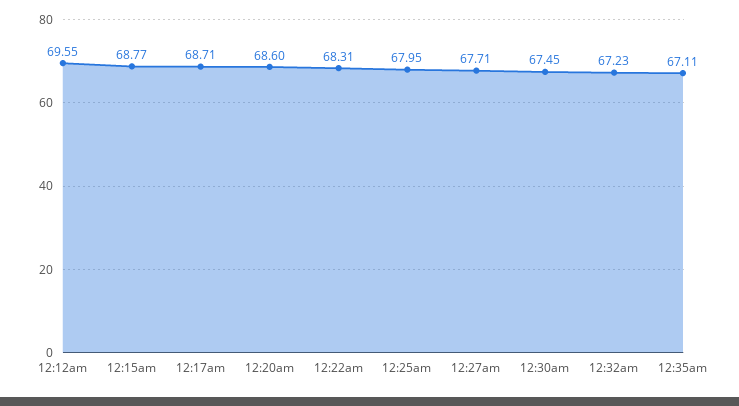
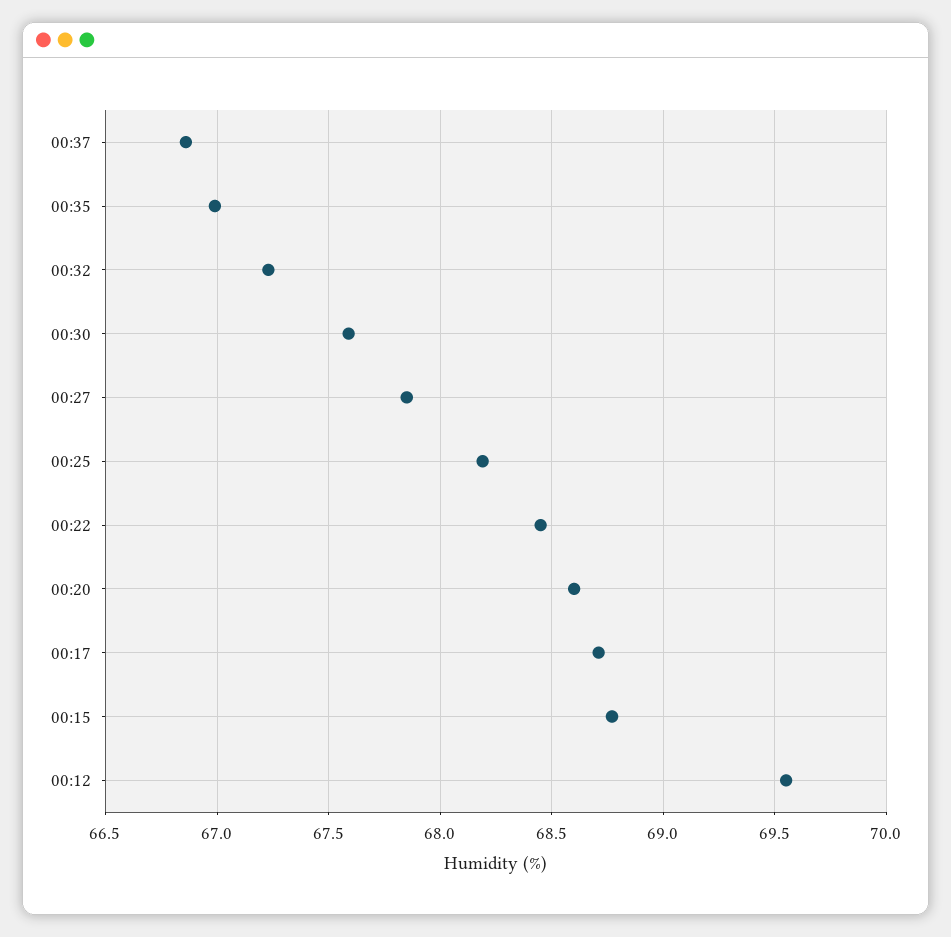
12:22am: 68.31 -> 68.45
12:25am: 67.95 -> 68.2
12:27am: 67.71 -> 67.85
12:30am: 67.45 -> 67.6
12:35am: 67.11 -> 67
00:37: none -> 66.85

